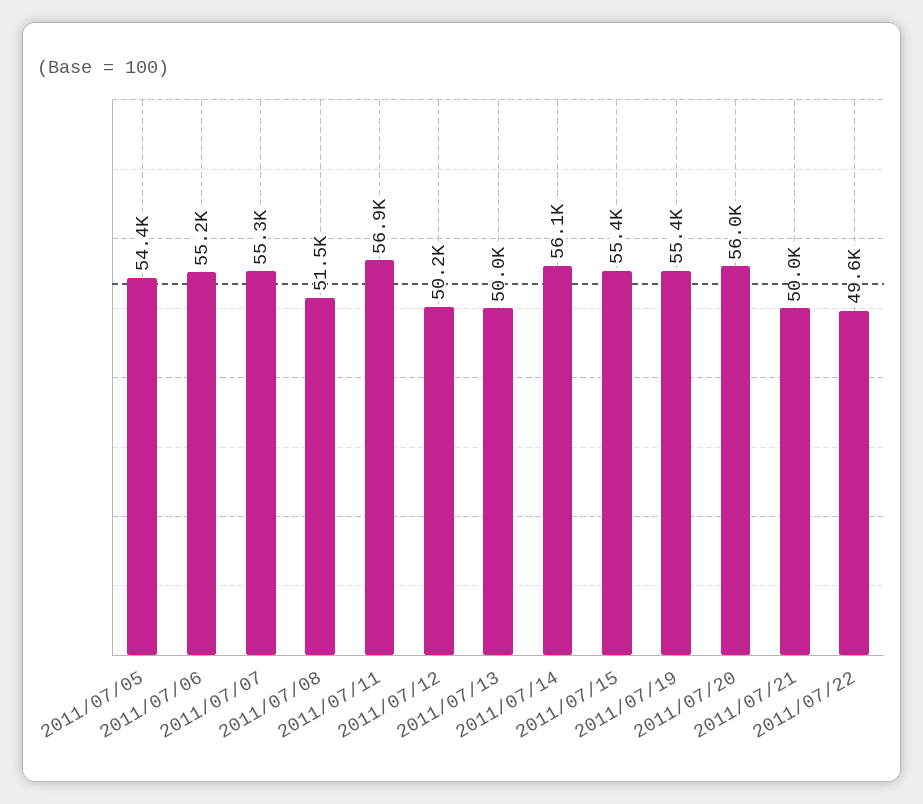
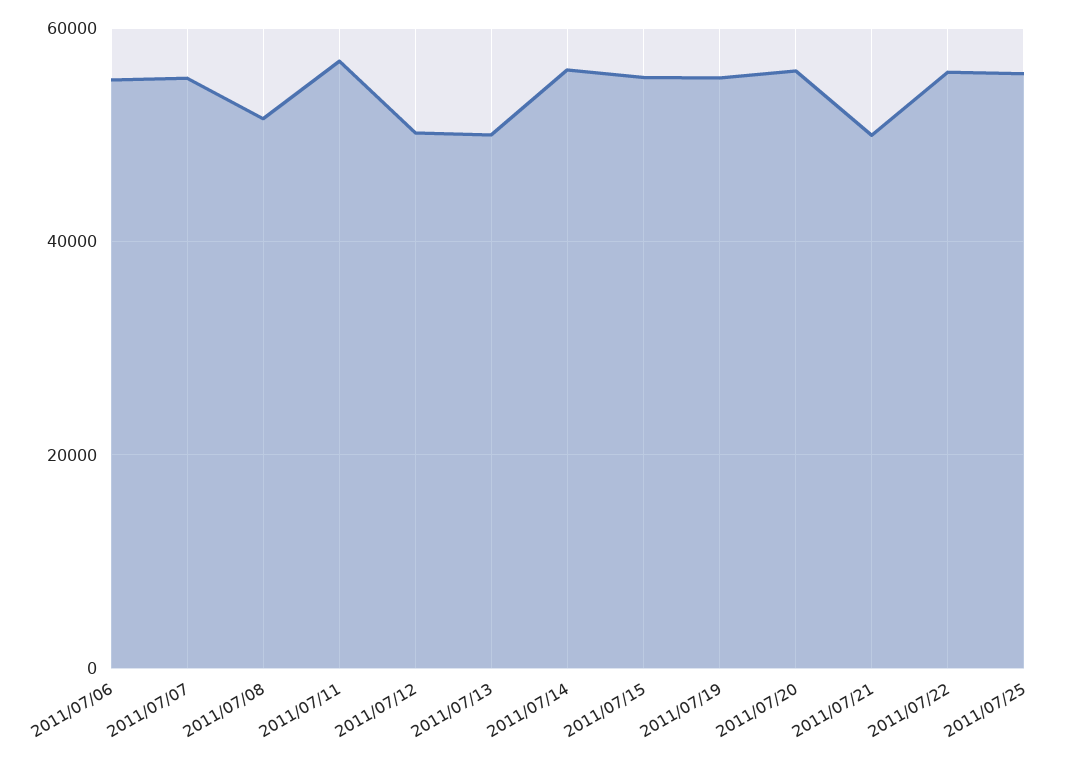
2011/07/05: 54400 -> none
2011/07/22: 49600 -> 56000
2011/07/25: none -> 56000

